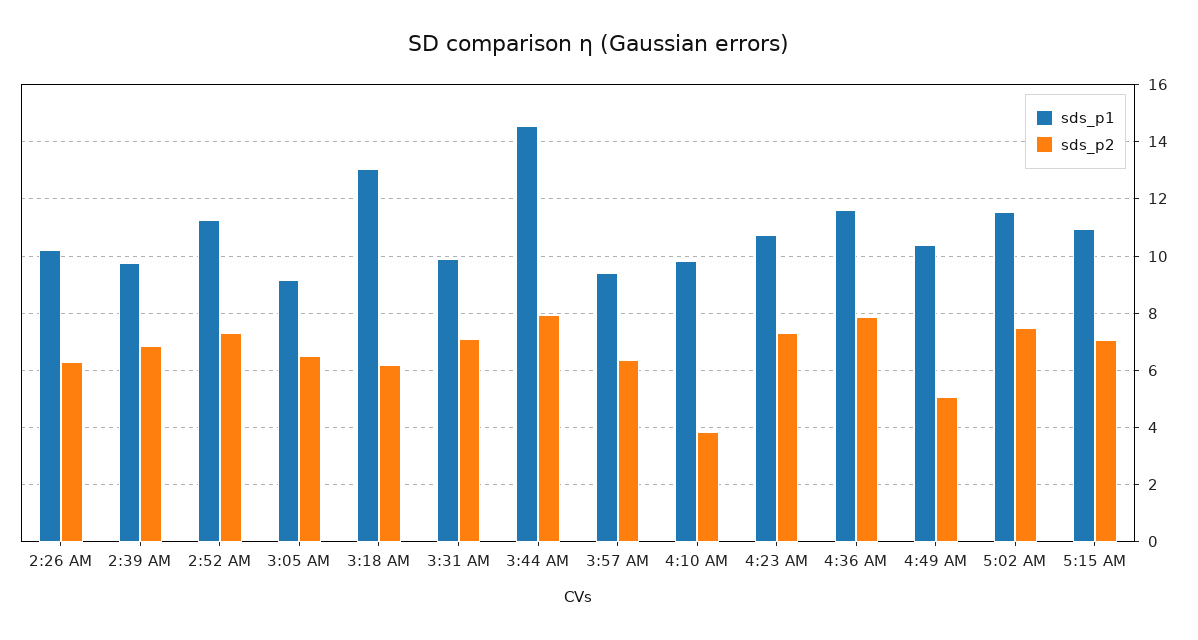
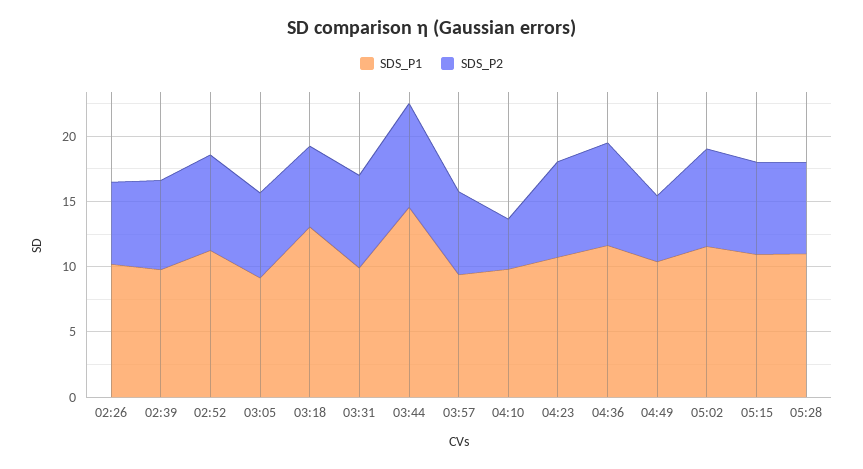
sds_p1, 05:28: none -> 11
sds_p2, 05:28: none -> 7

